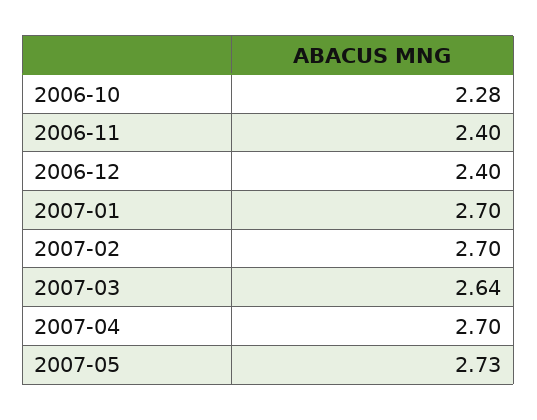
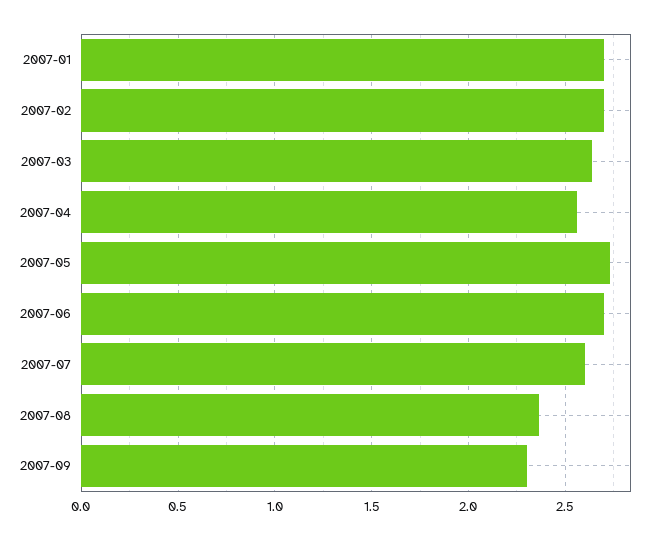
2006-10: 2.28 -> none
2006-11: 2.4 -> none
2006-12: 2.4 -> none
2007-04: 2.7 -> 2.55
2007-06: none -> 2.7
2007-07: none -> 2.6
2007-08: none -> 2.35
2007-09: none -> 2.3

